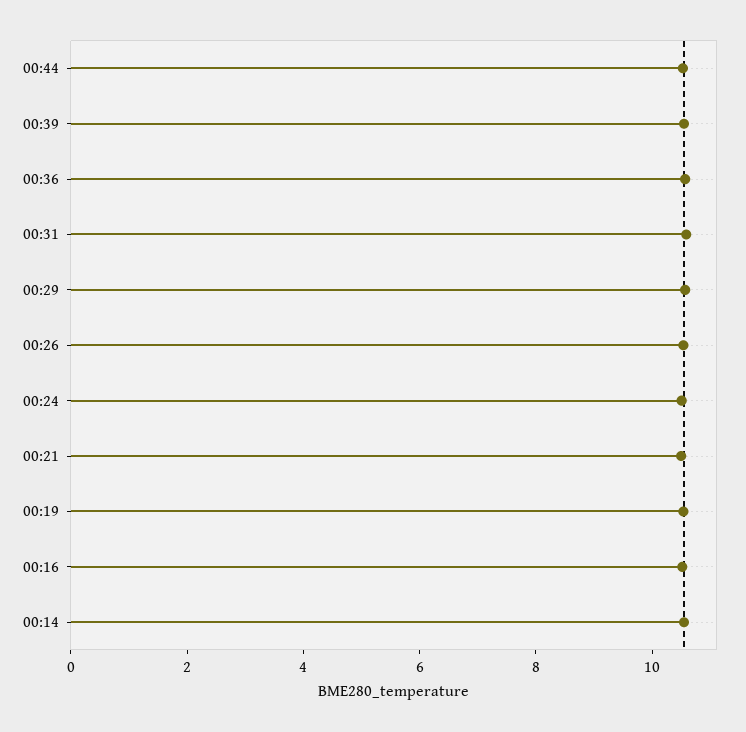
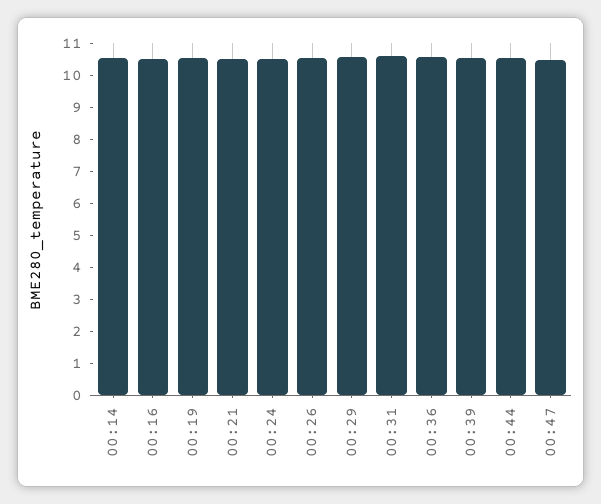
00:47: none -> 10.5

